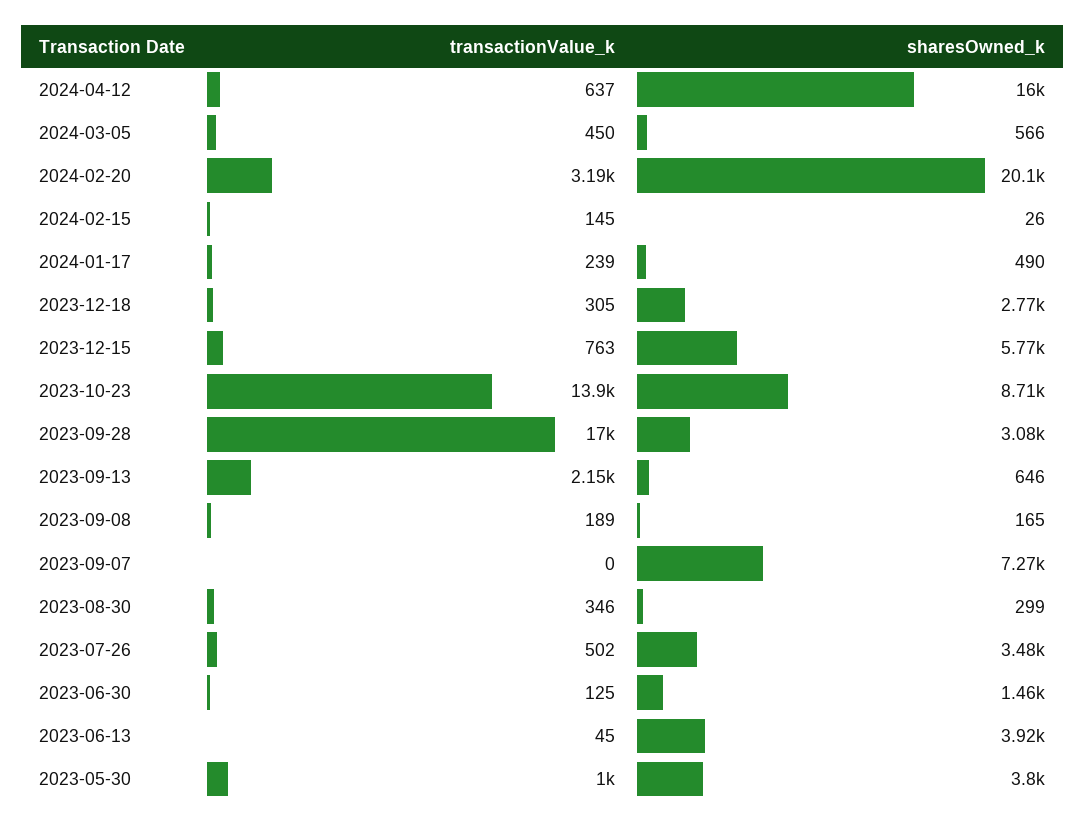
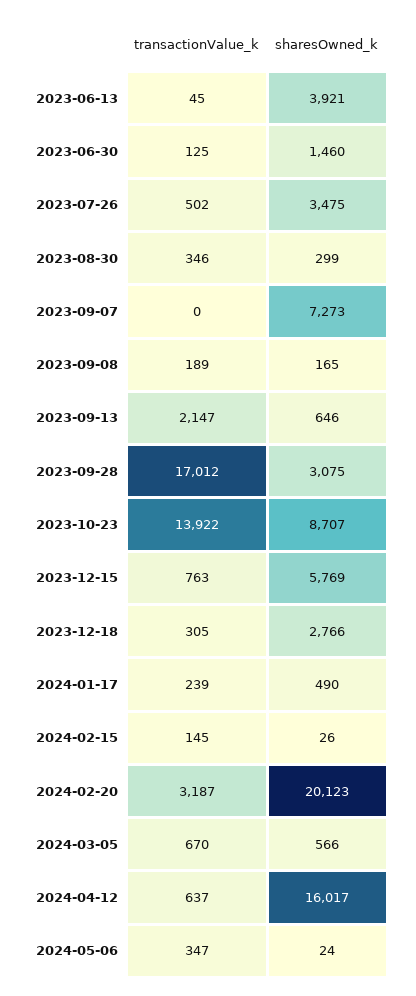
transactionValue_k, 2024-03-05: 450 -> 670
transactionValue_k, 2023-05-30: 1000 -> none
sharesOwned_k, 2023-05-30: 3800 -> none
transactionValue_k, 2024-05-06: none -> 347
sharesOwned_k, 2024-05-06: none -> 24

